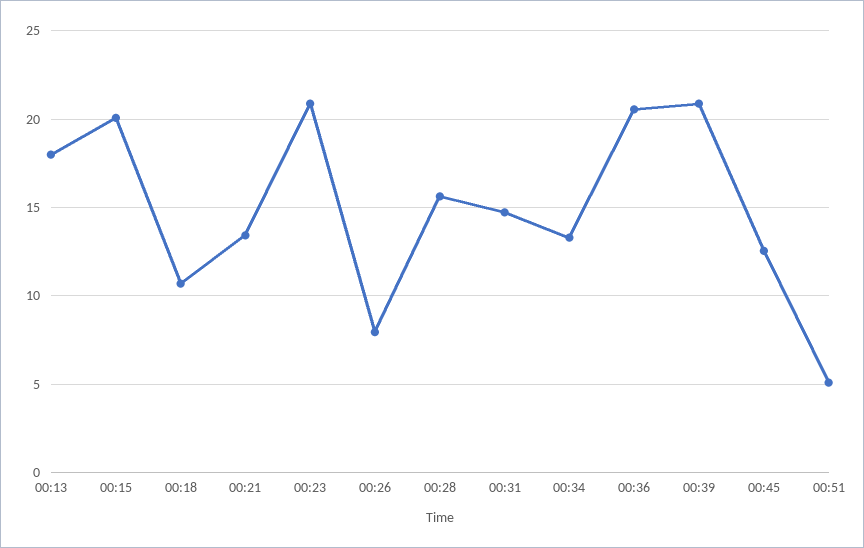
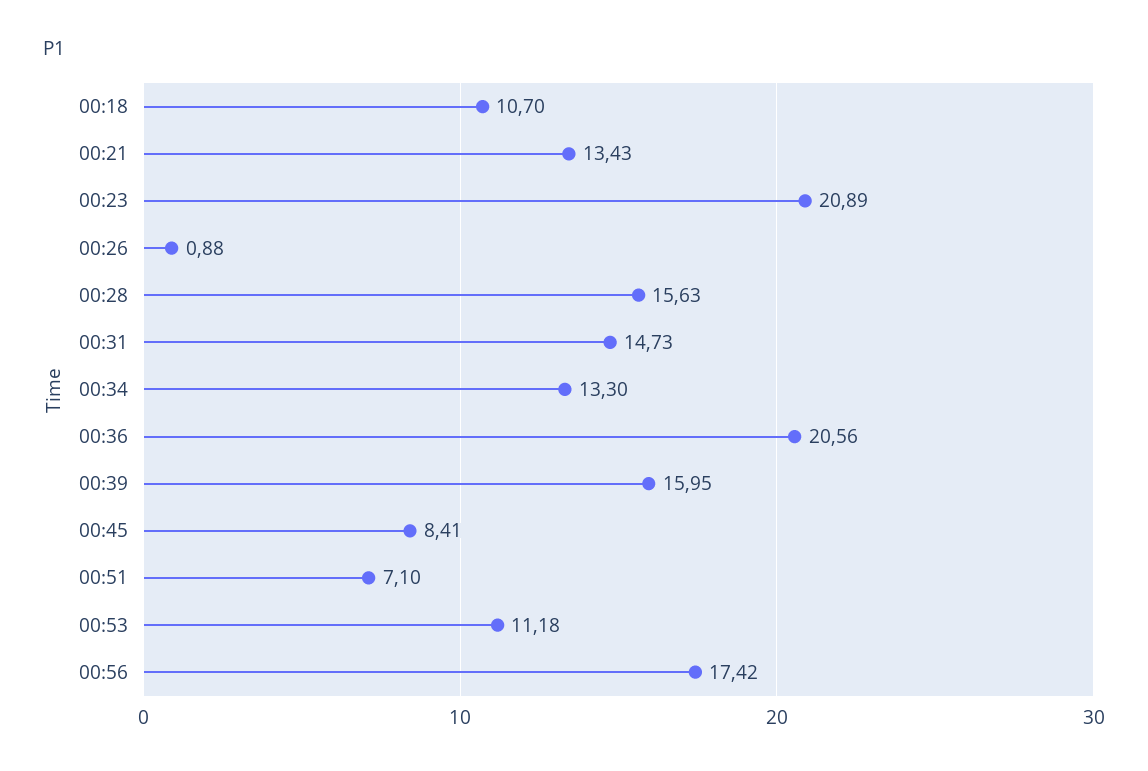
00:13: 18 -> none
00:15: 20 -> none
00:26: 8 -> 0.88
00:39: 21 -> 15.95
00:45: 12.5 -> 8.41
00:51: 5 -> 7.1
00:53: none -> 11.18
00:56: none -> 17.42

